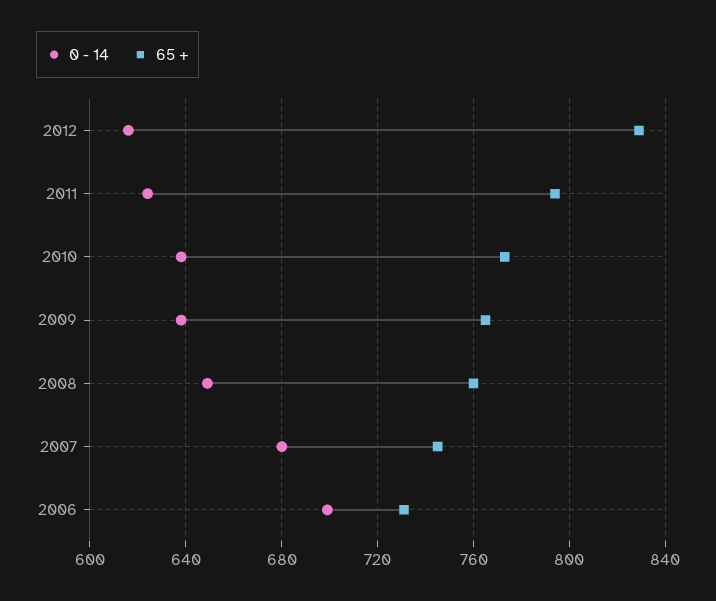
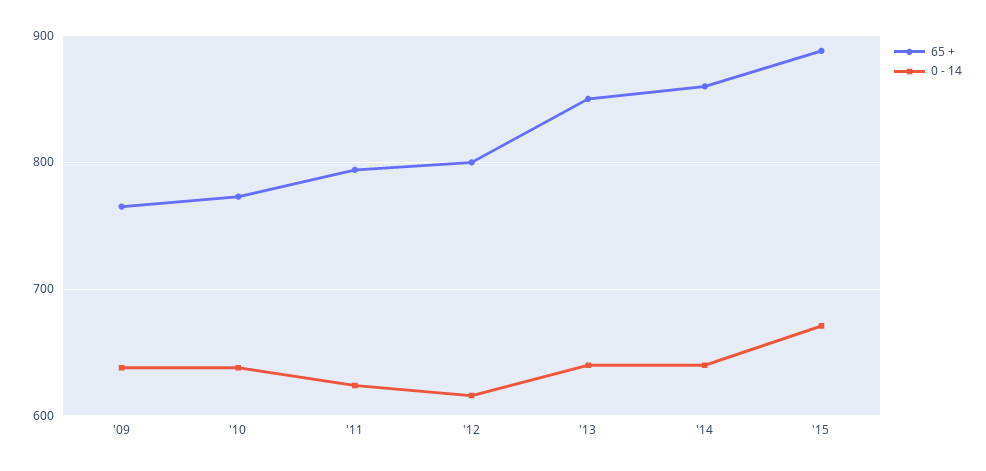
65 +, 2012: 830 -> 800
0 - 14, 2008: 650 -> none
65 +, 2008: 760 -> none
0 - 14, 2007: 680 -> none
65 +, 2007: 745 -> none
0 - 14, 2006: 700 -> none
65 +, 2006: 730 -> none
65 +, '13: none -> 850
0 - 14, '13: none -> 640
65 +, '14: none -> 860
0 - 14, '14: none -> 640
65 +, '15: none -> 890
0 - 14, '15: none -> 670

